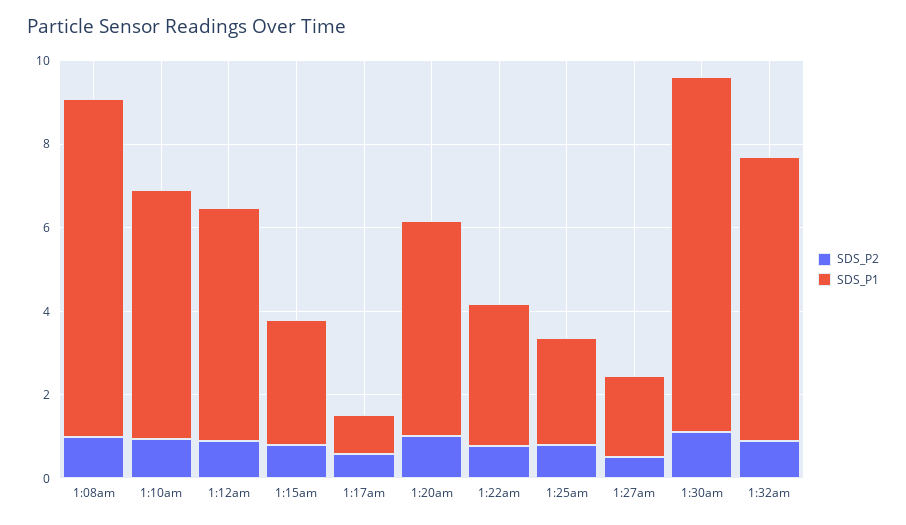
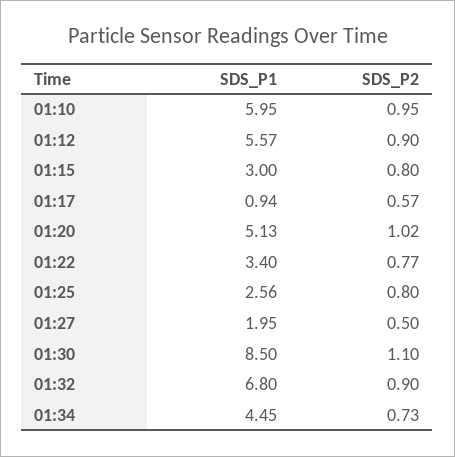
SDS_P2, 1:08am: 1 -> none
SDS_P1, 1:08am: 8 -> none
SDS_P1, 01:34: none -> 4.45
SDS_P2, 01:34: none -> 0.73

